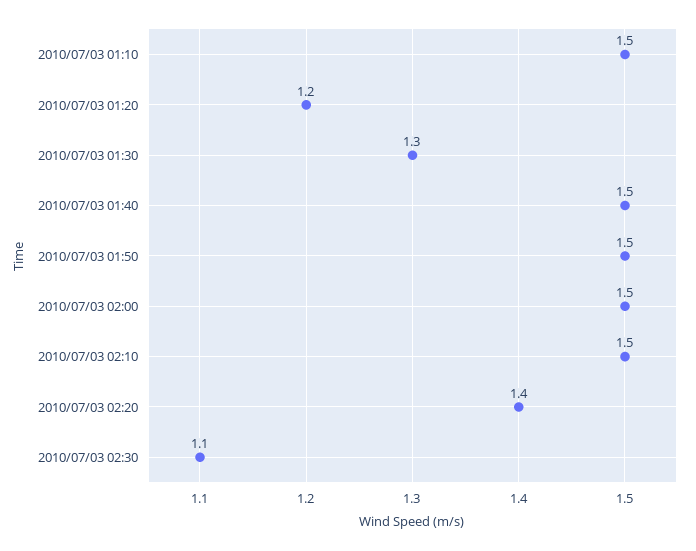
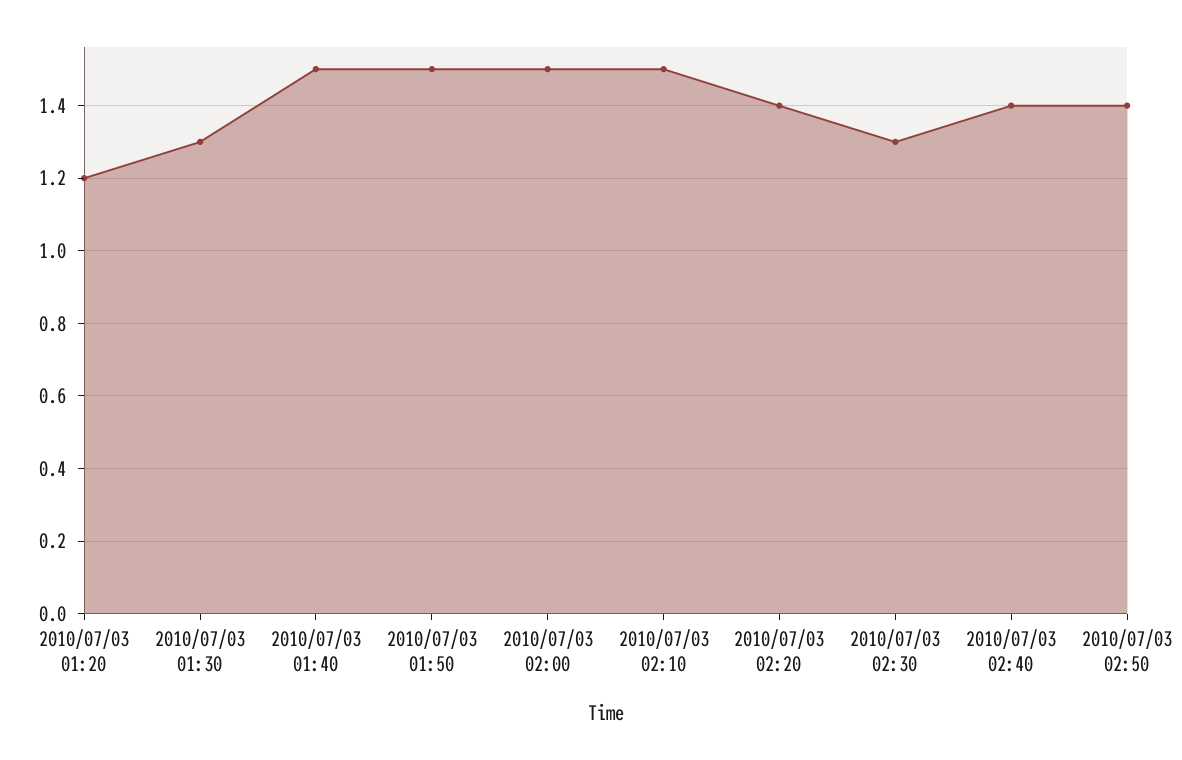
2010/07/03 01:10: 1.5 -> none
2010/07/03 02:30: 1.1 -> 1.3
2010/07/03 02:40: none -> 1.4
2010/07/03 02:50: none -> 1.4

